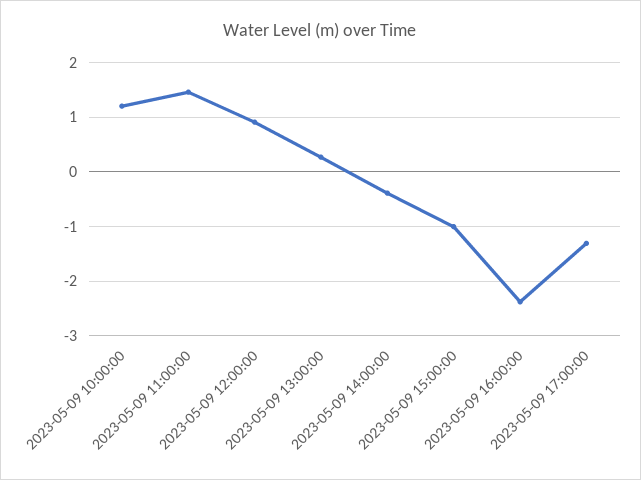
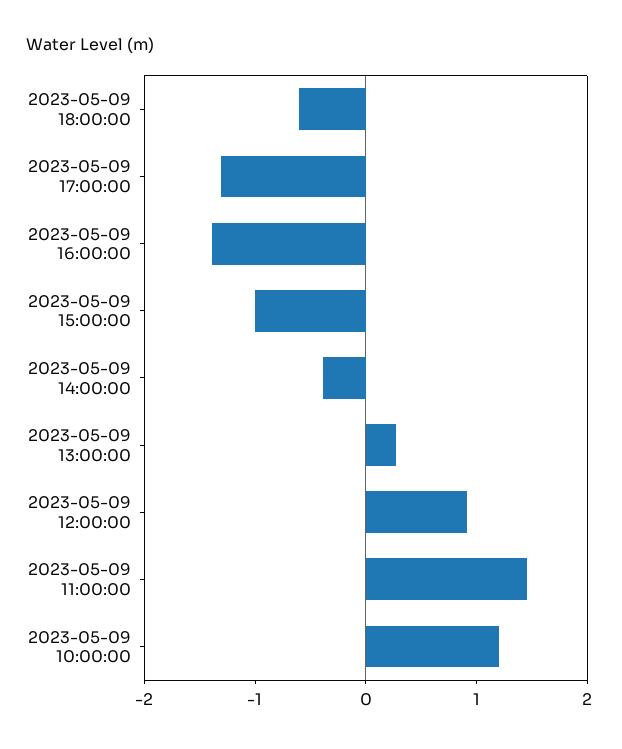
2023-05-09 16:00:00: -2.4 -> -1.4
2023-05-09 18:00:00: none -> -0.6

